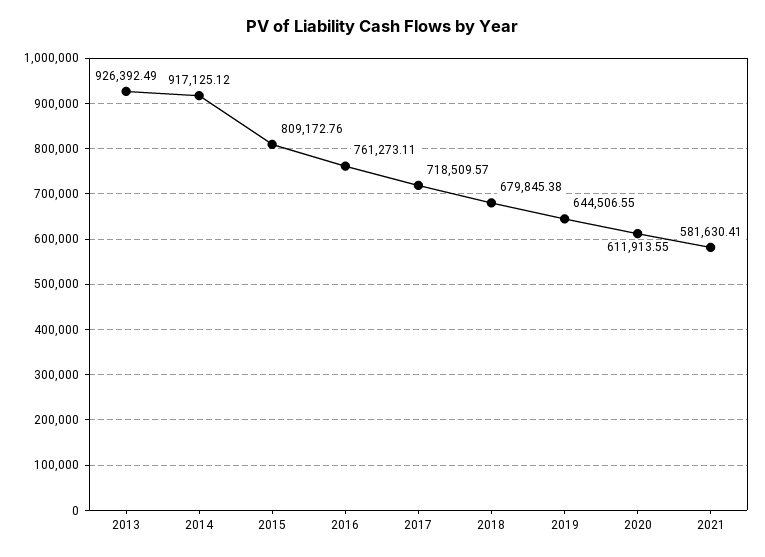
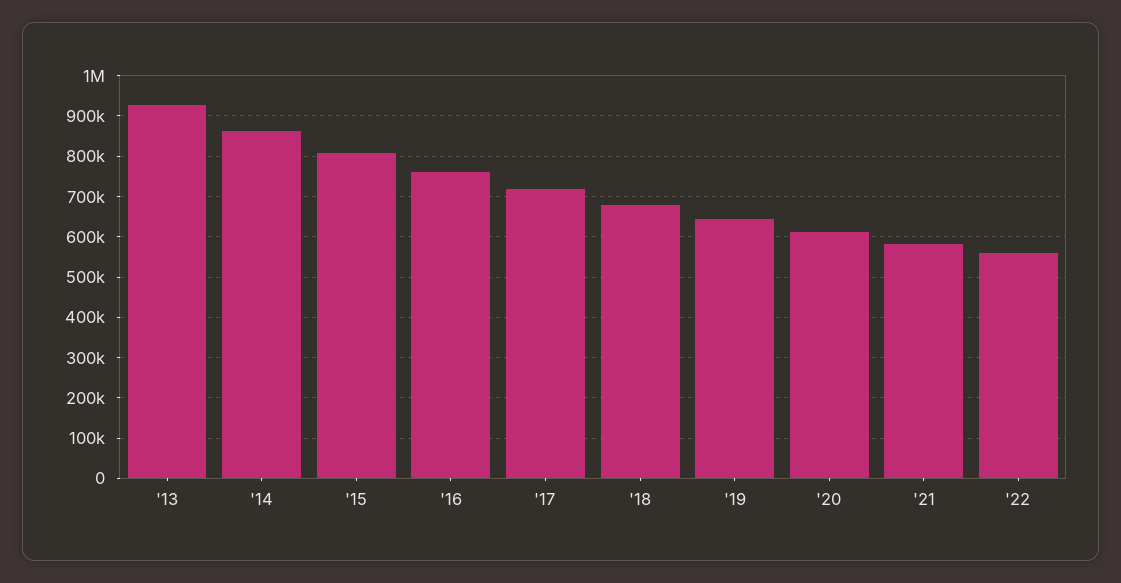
2014: 917125.12 -> 860000
'22: none -> 560000

